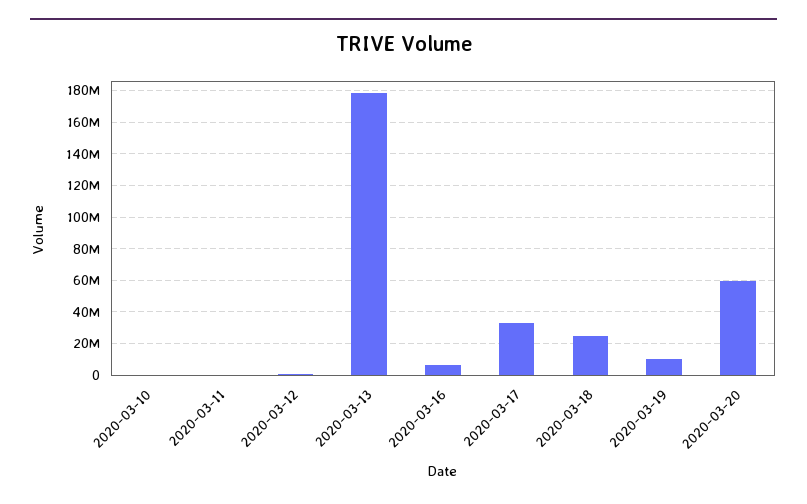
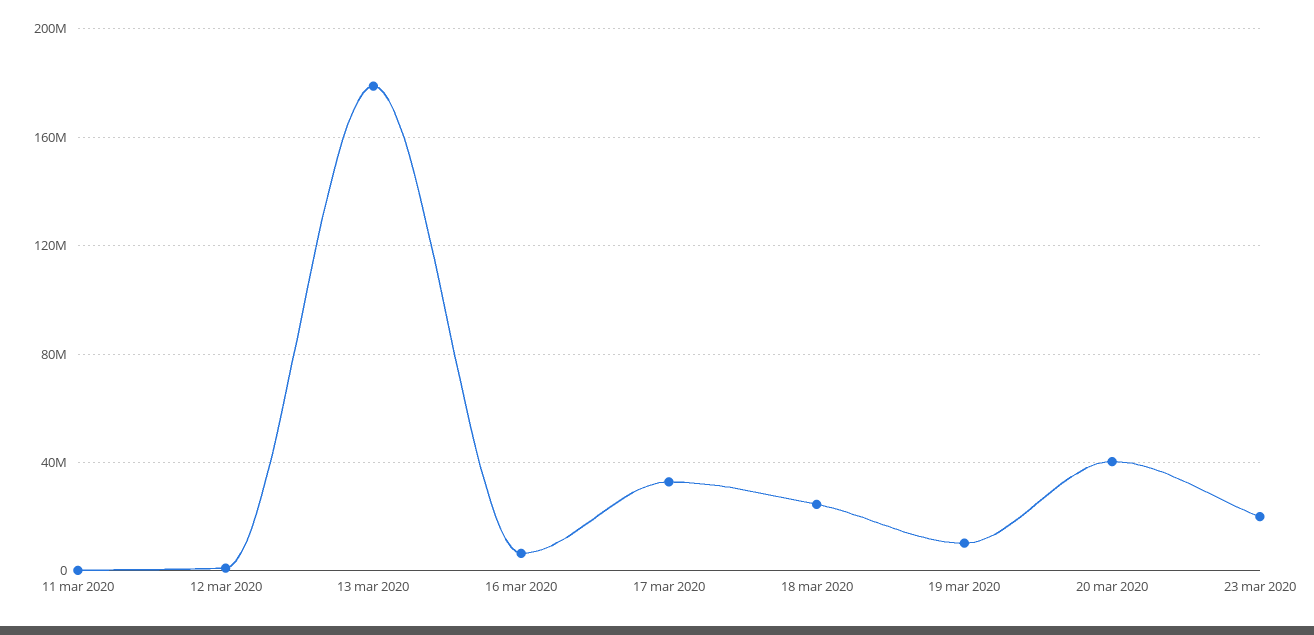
2020-03-10: 0 -> none
2020-03-20: 60000000 -> 40000000
23 mar 2020: none -> 20000000

